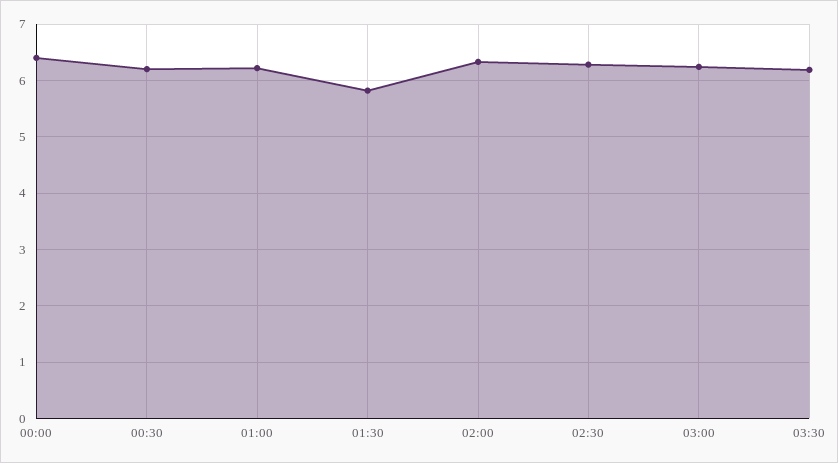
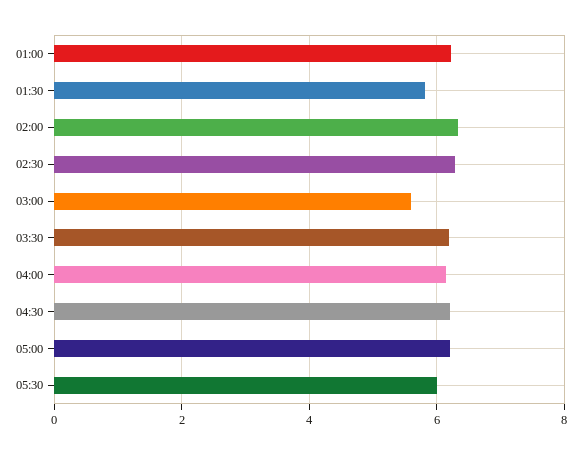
00:00: 6.4 -> none
00:30: 6.2 -> none
03:00: 6.2 -> 5.6
04:00: none -> 6.2
04:30: none -> 6.2
05:00: none -> 6.2
05:30: none -> 6

